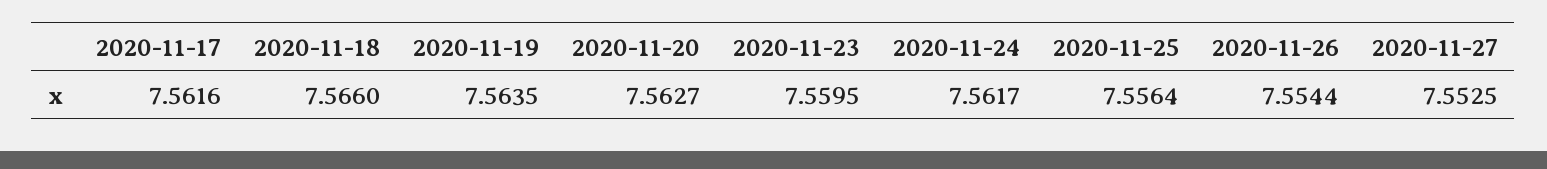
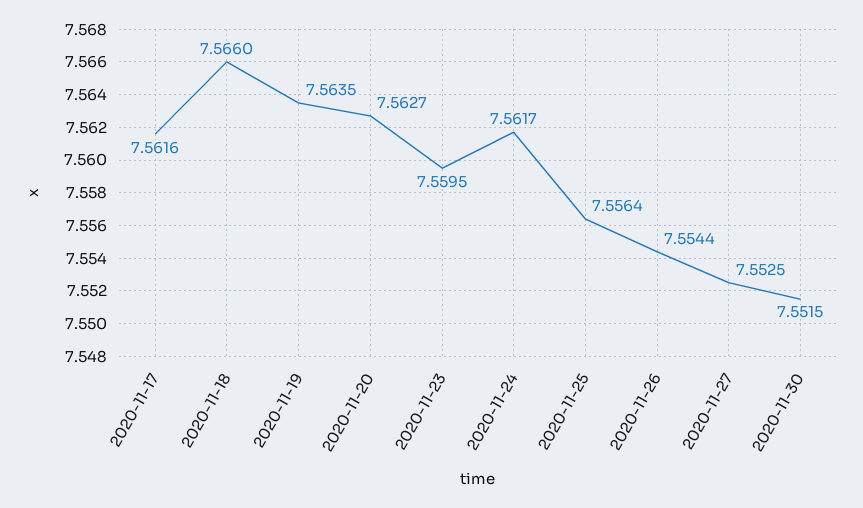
2020-11-30: none -> 7.5515

